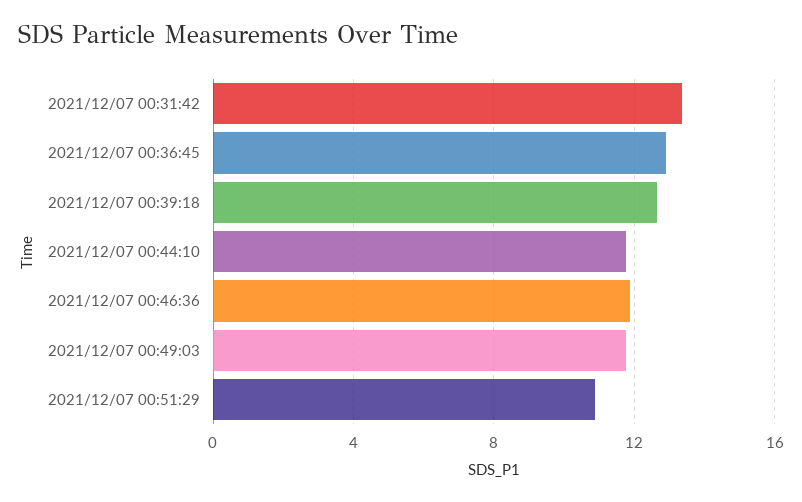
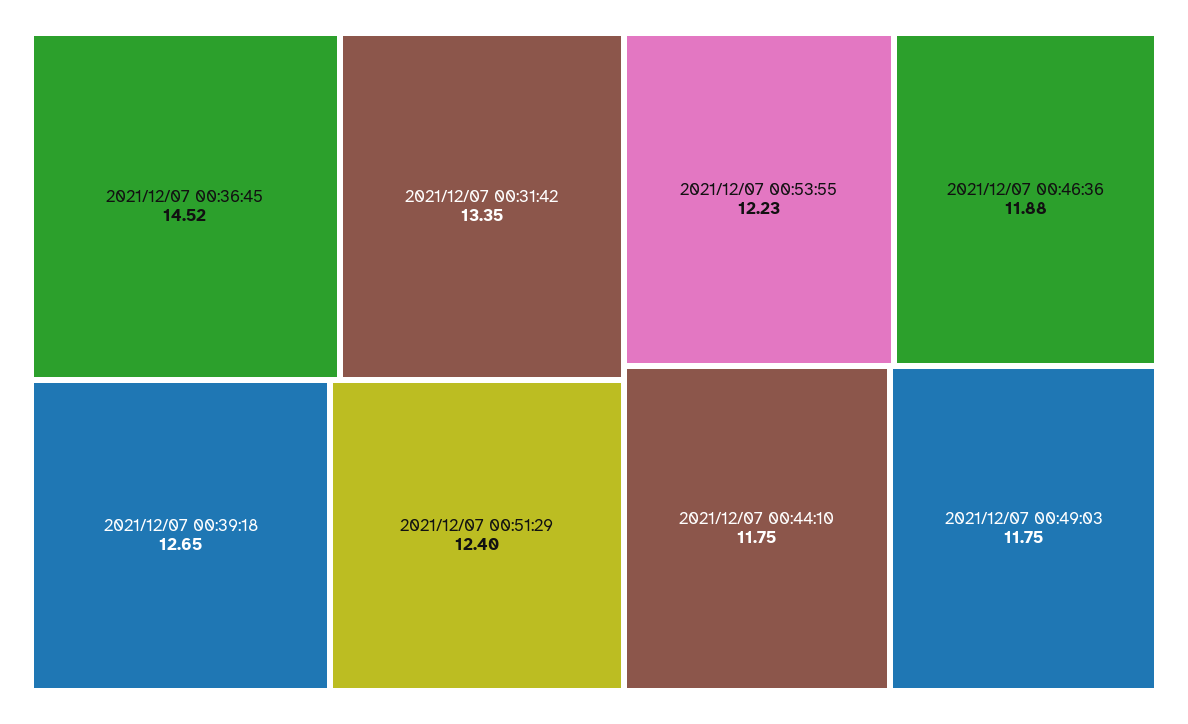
2021/12/07 00:36:45: 13 -> 14.52
2021/12/07 00:51:29: 11 -> 12.4
2021/12/07 00:53:55: none -> 12.23

